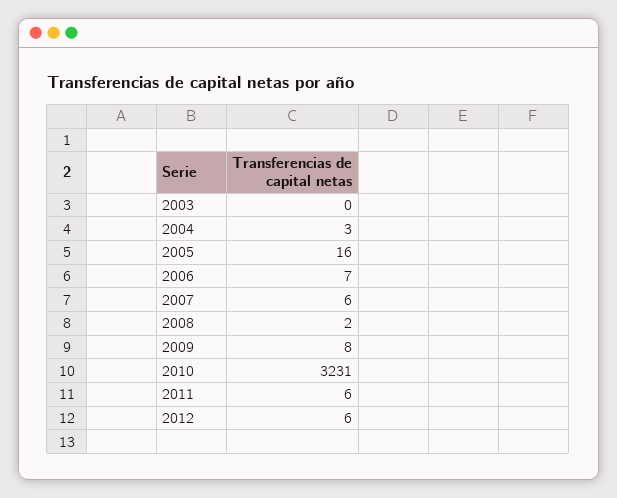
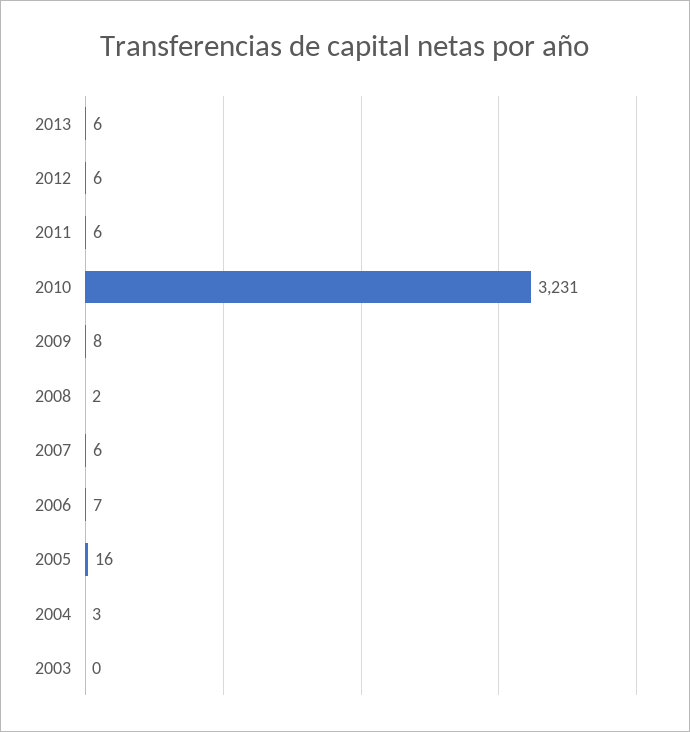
2013: none -> 6

